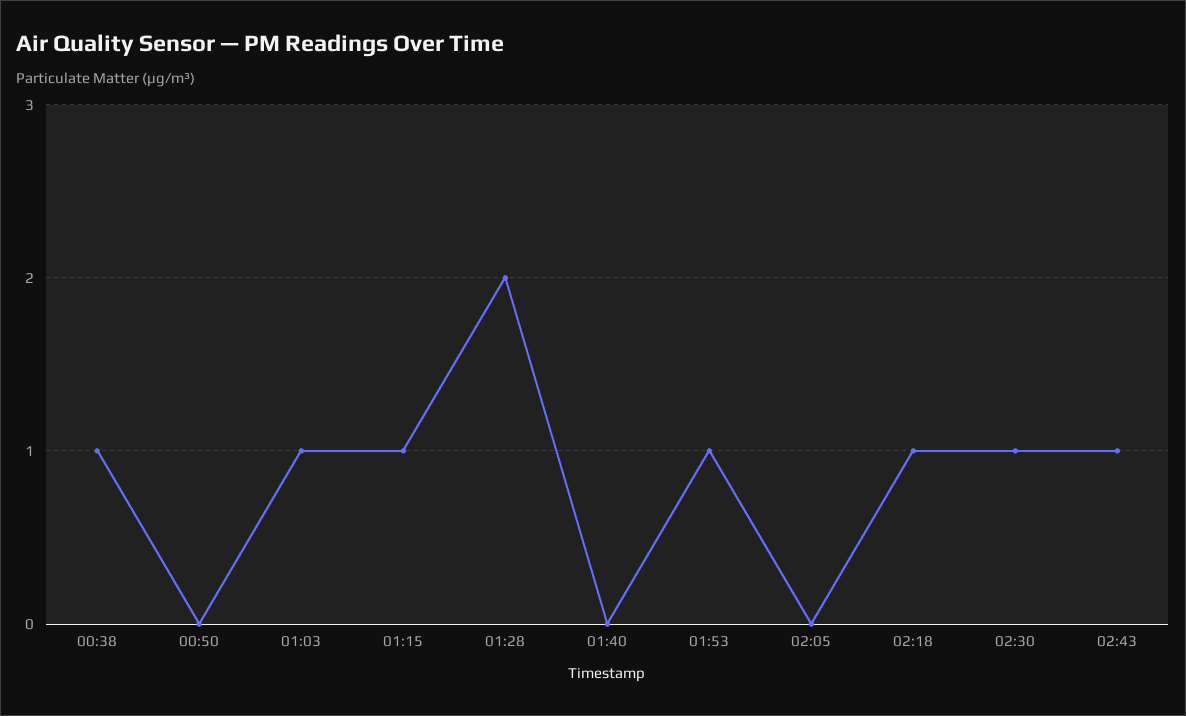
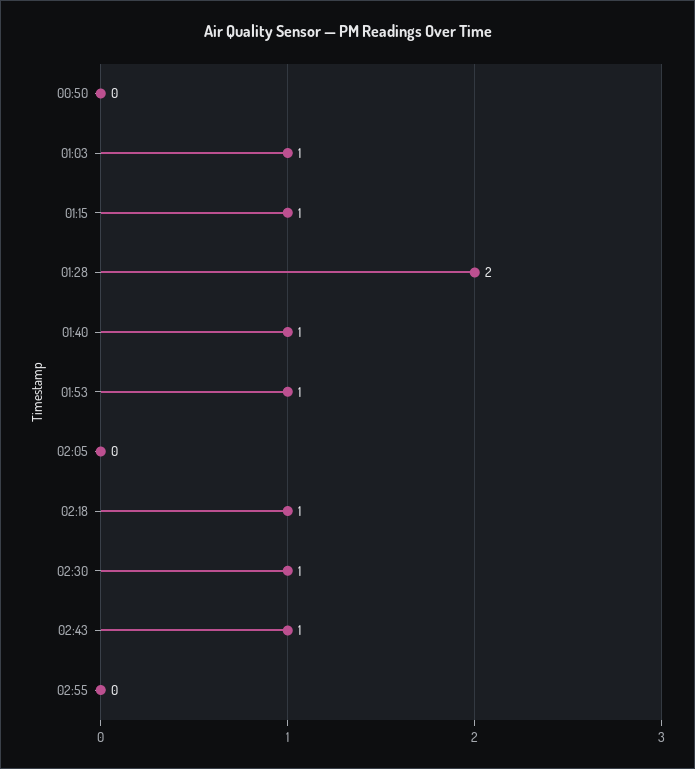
00:38: 1 -> none
01:40: 0 -> 1
02:55: none -> 0

